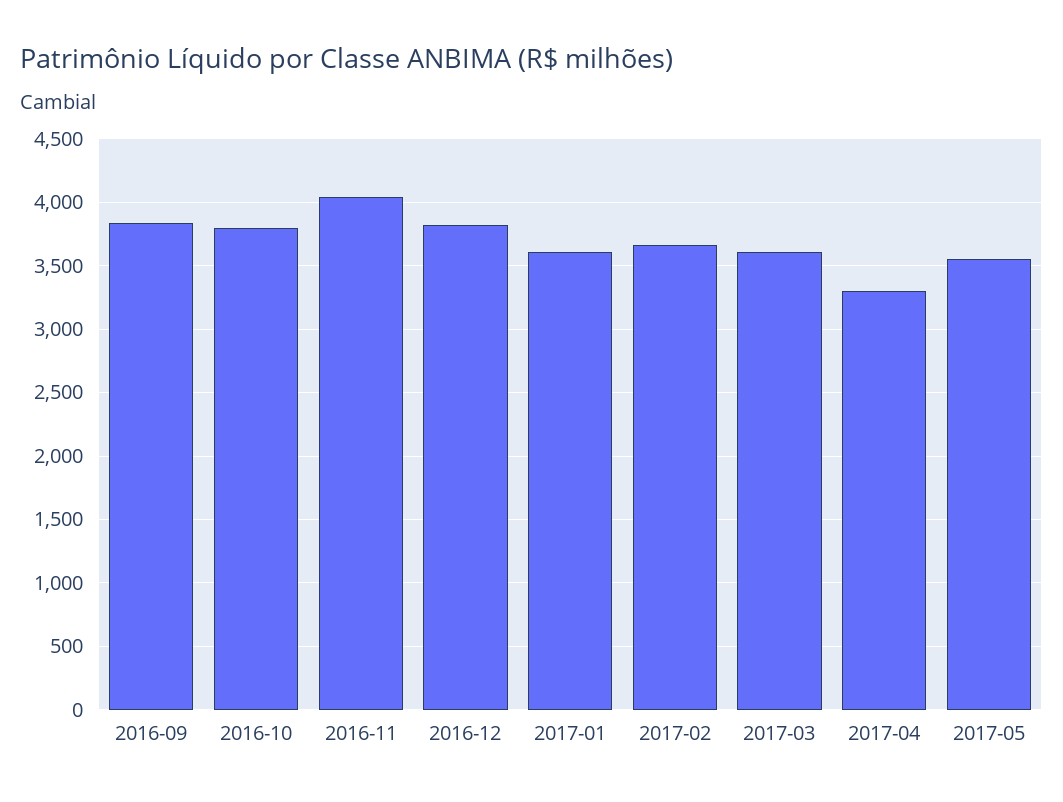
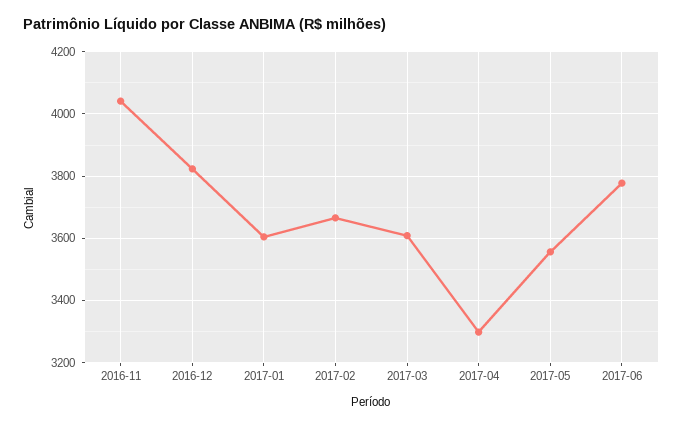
2016-09: 3850 -> none
2016-10: 3800 -> none
2017-06: none -> 3780

